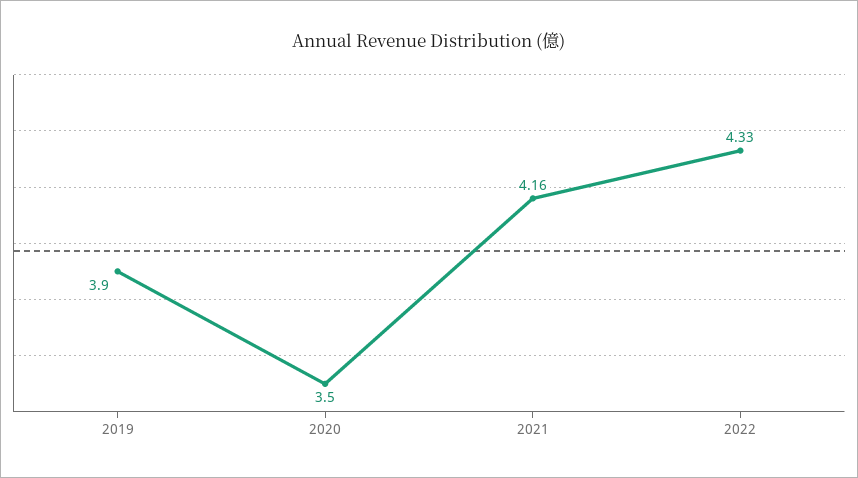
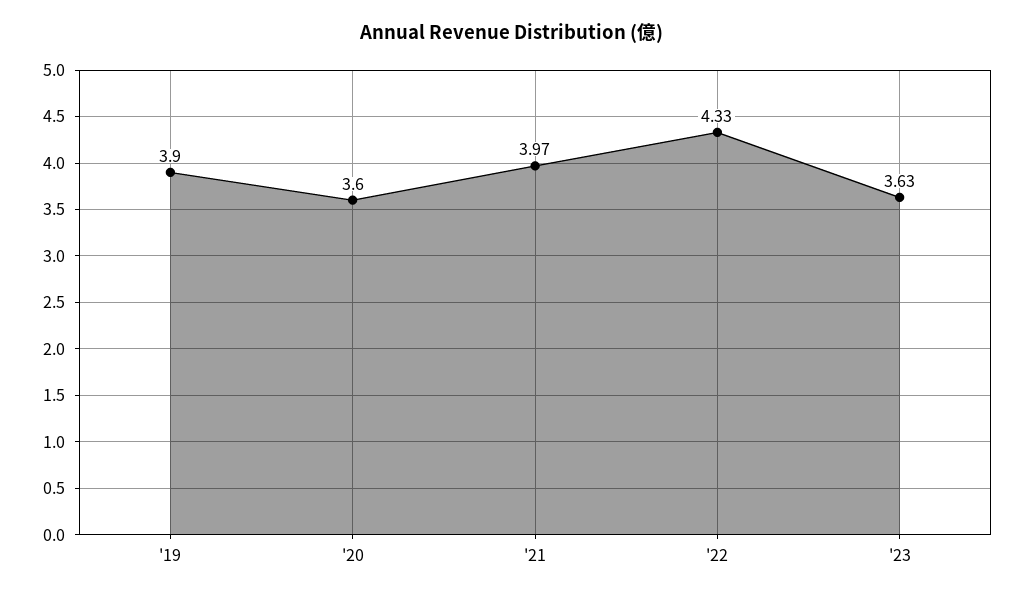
2020: 3.5 -> 3.6
2021: 4.16 -> 3.97
'23: none -> 3.63

